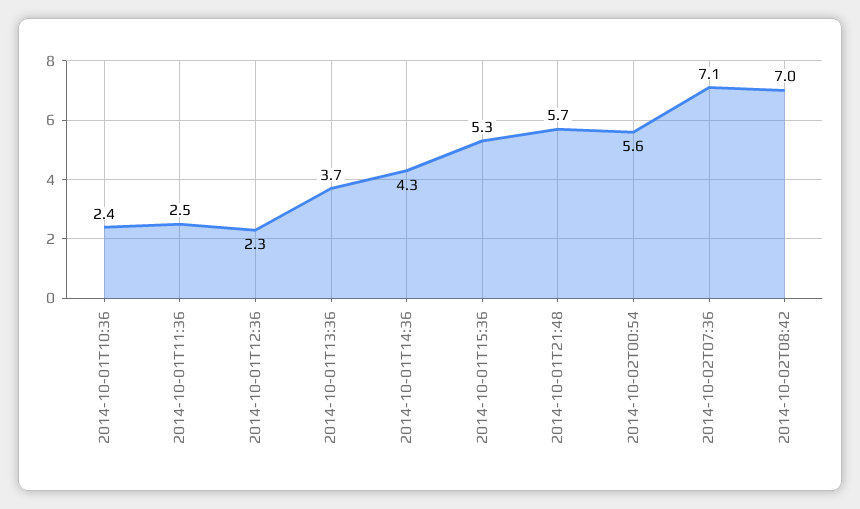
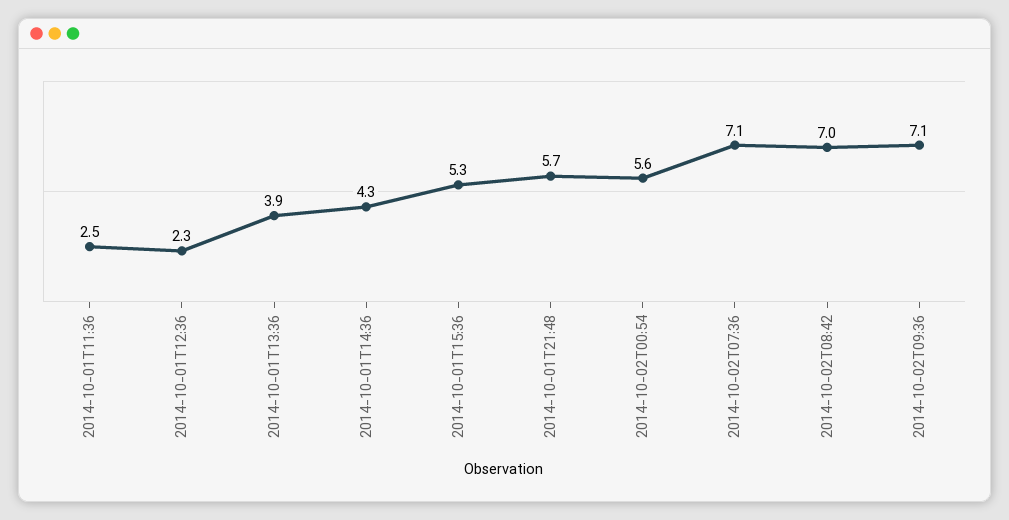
2014-10-01T10:36: 2.4 -> none
2014-10-01T13:36: 3.7 -> 3.9
2014-10-02T09:36: none -> 7.1

